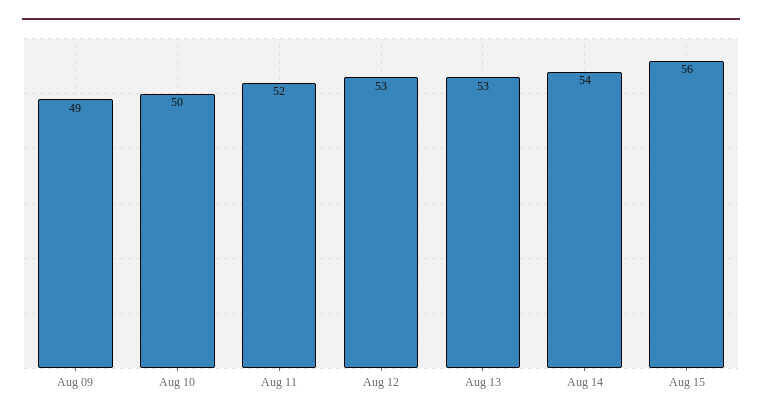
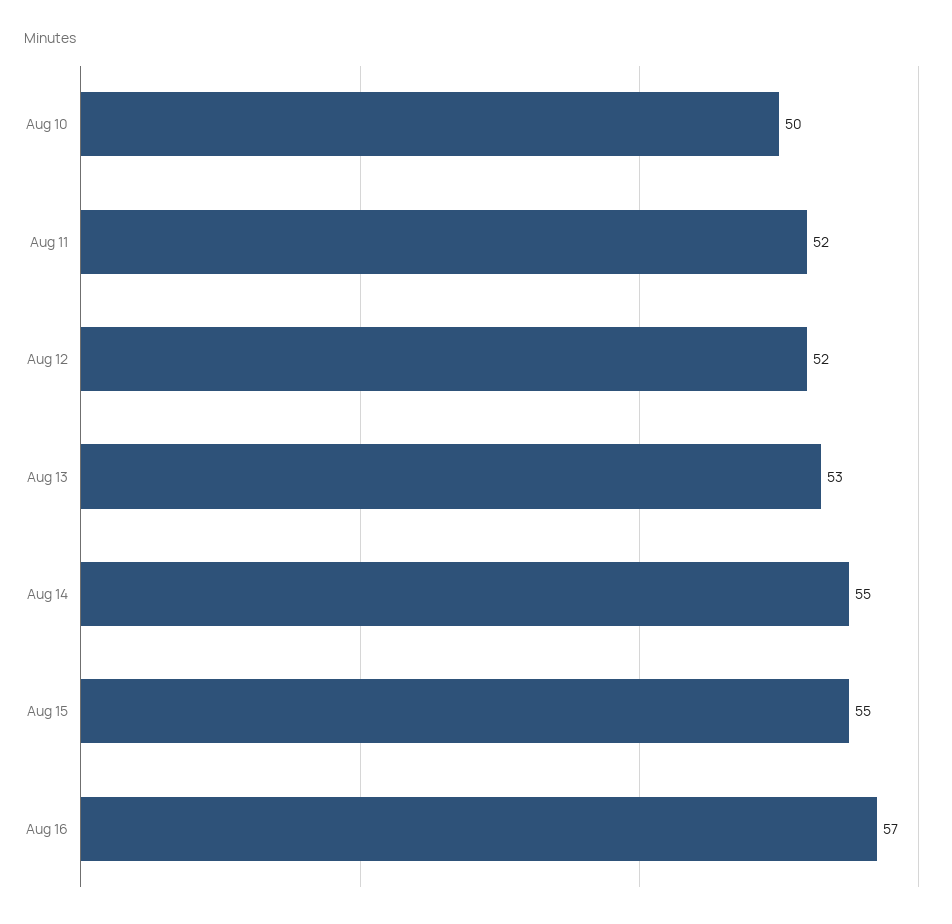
Aug 09: 49 -> none
Aug 12: 53 -> 52
Aug 14: 54 -> 55
Aug 15: 56 -> 55
Aug 16: none -> 57

